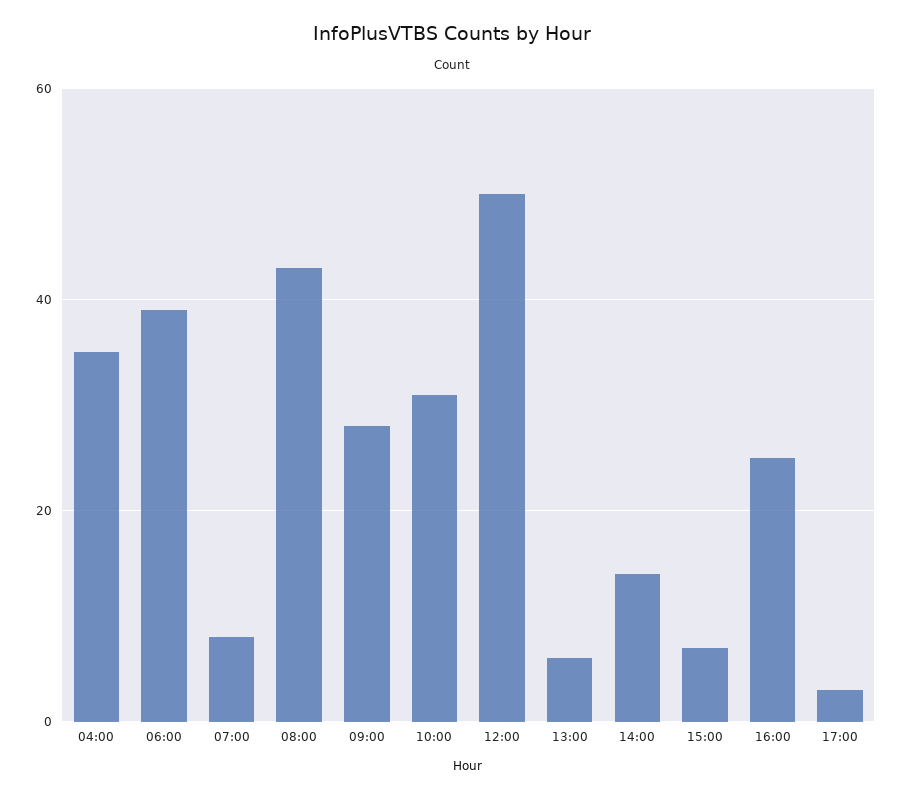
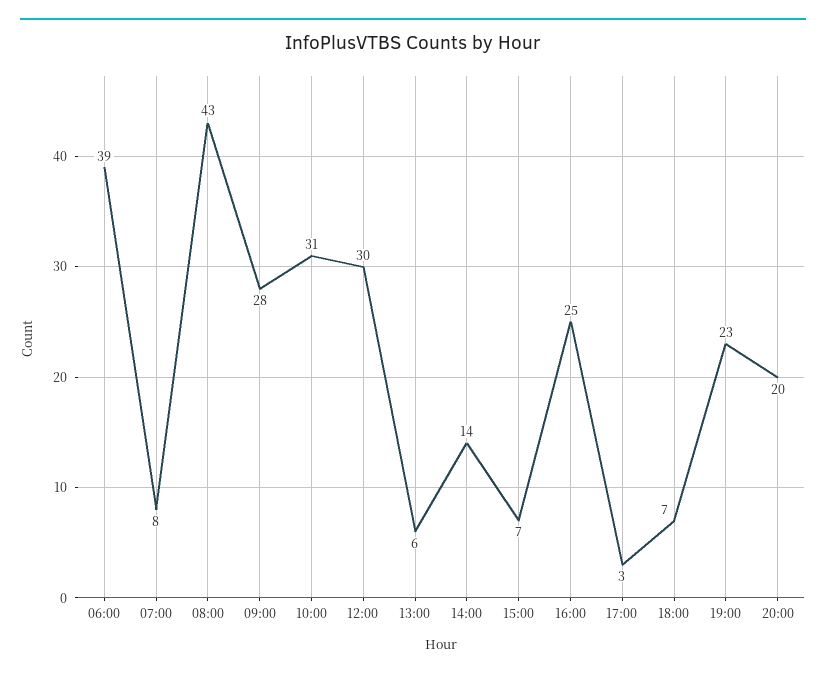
04:00: 35 -> none
12:00: 50 -> 30
18:00: none -> 7
19:00: none -> 23
20:00: none -> 20

